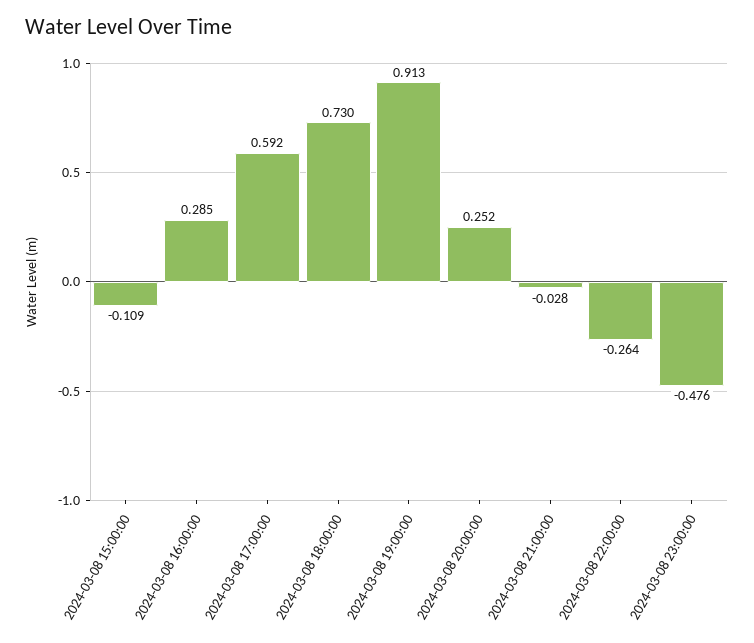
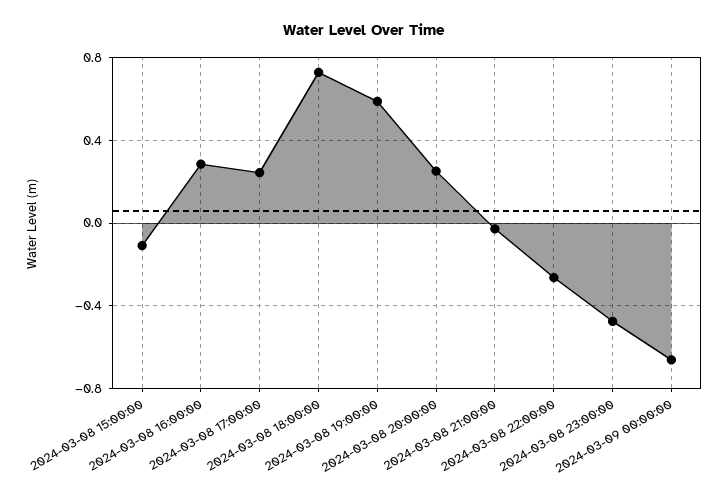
2024-03-08 17:00:00: 0.592 -> 0.25
2024-03-08 19:00:00: 0.913 -> 0.6
2024-03-09 00:00:00: none -> -0.65

